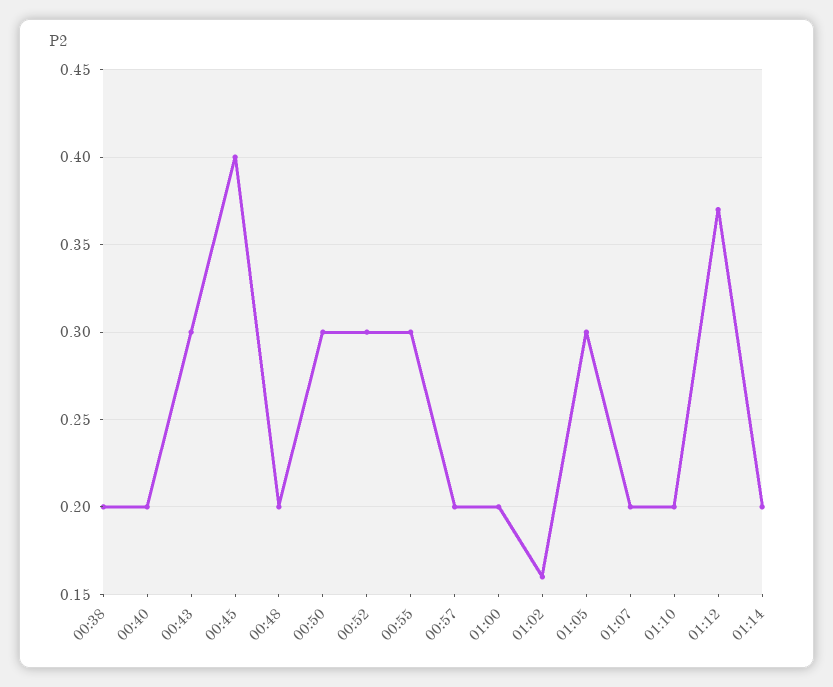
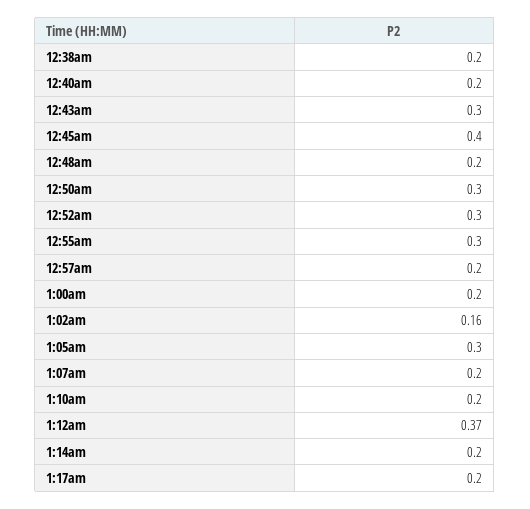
1:17am: none -> 0.2

